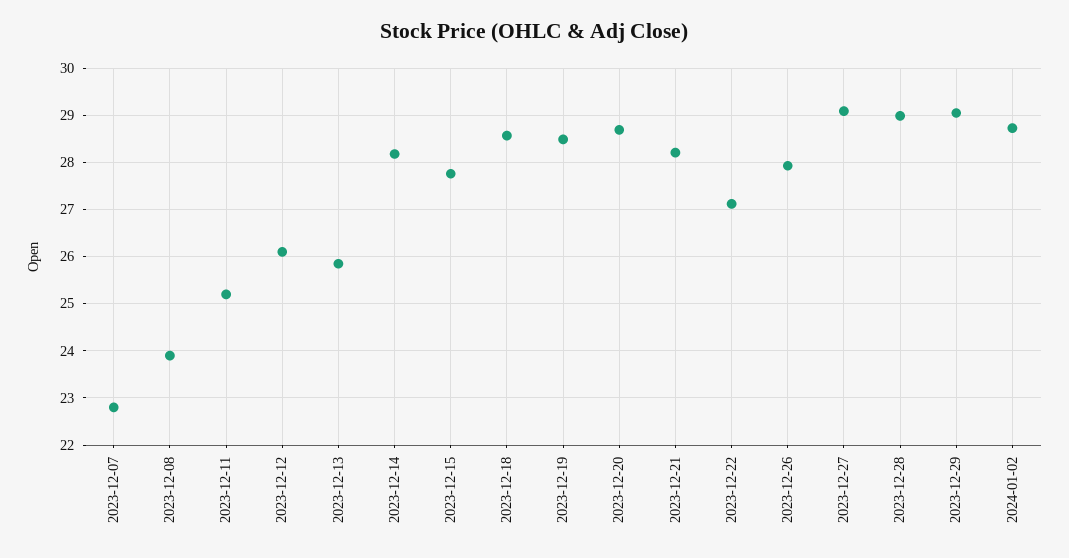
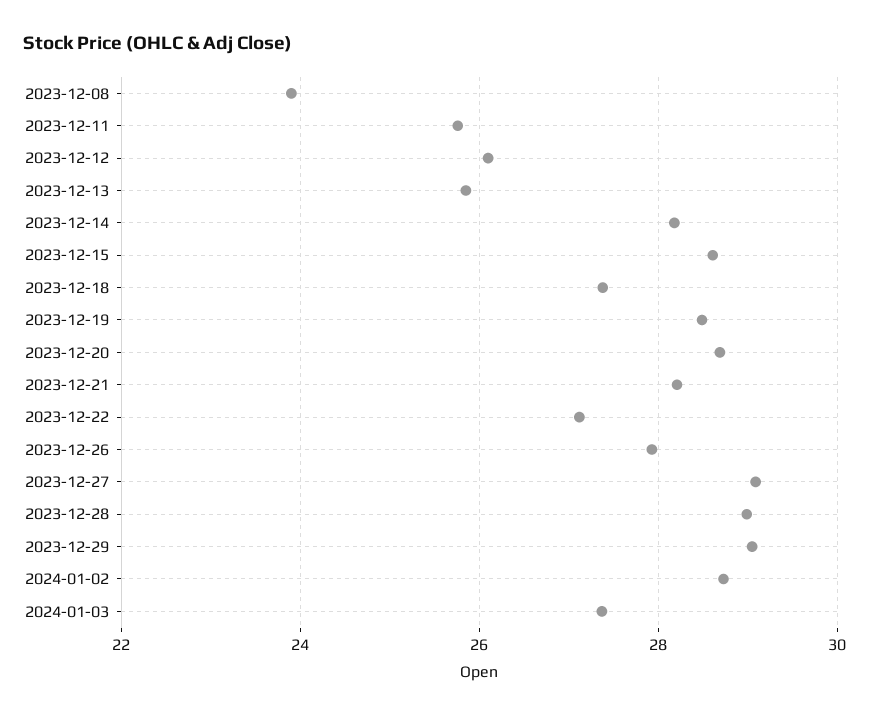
2023-12-07: 22.8 -> none
2023-12-11: 25.2 -> 25.8
2023-12-15: 27.8 -> 28.6
2023-12-18: 28.6 -> 27.4
2024-01-03: none -> 27.4

